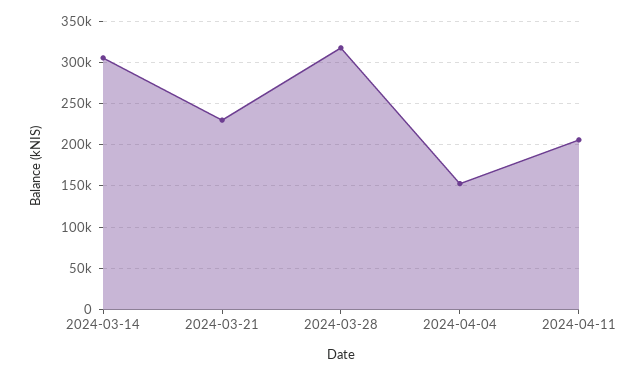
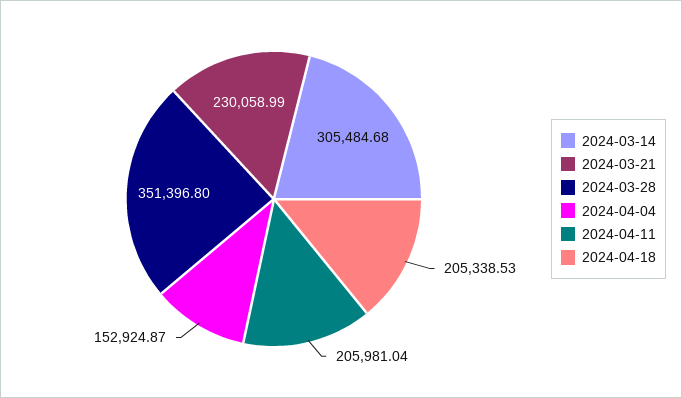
2024-03-28: 320000 -> 351396.8
2024-04-18: none -> 205338.53

